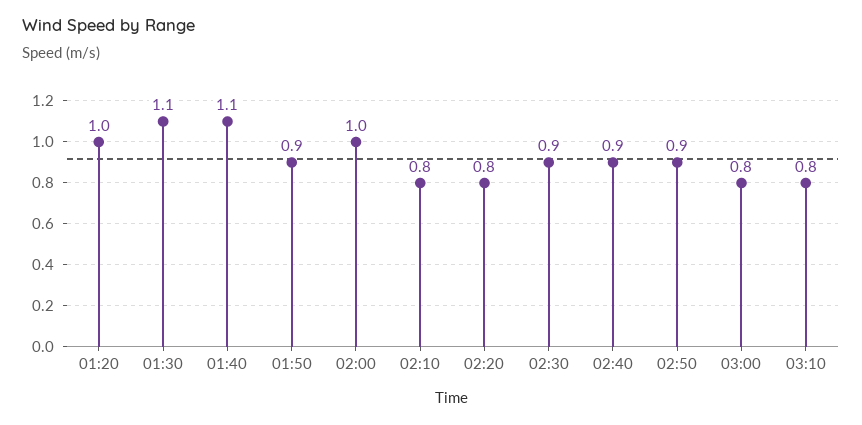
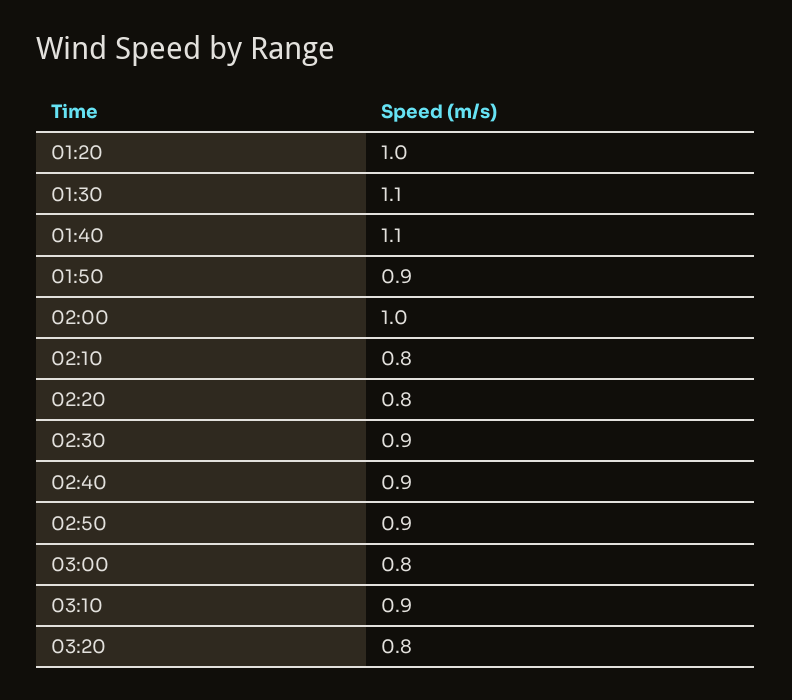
03:10: 0.8 -> 0.9
03:20: none -> 0.8

